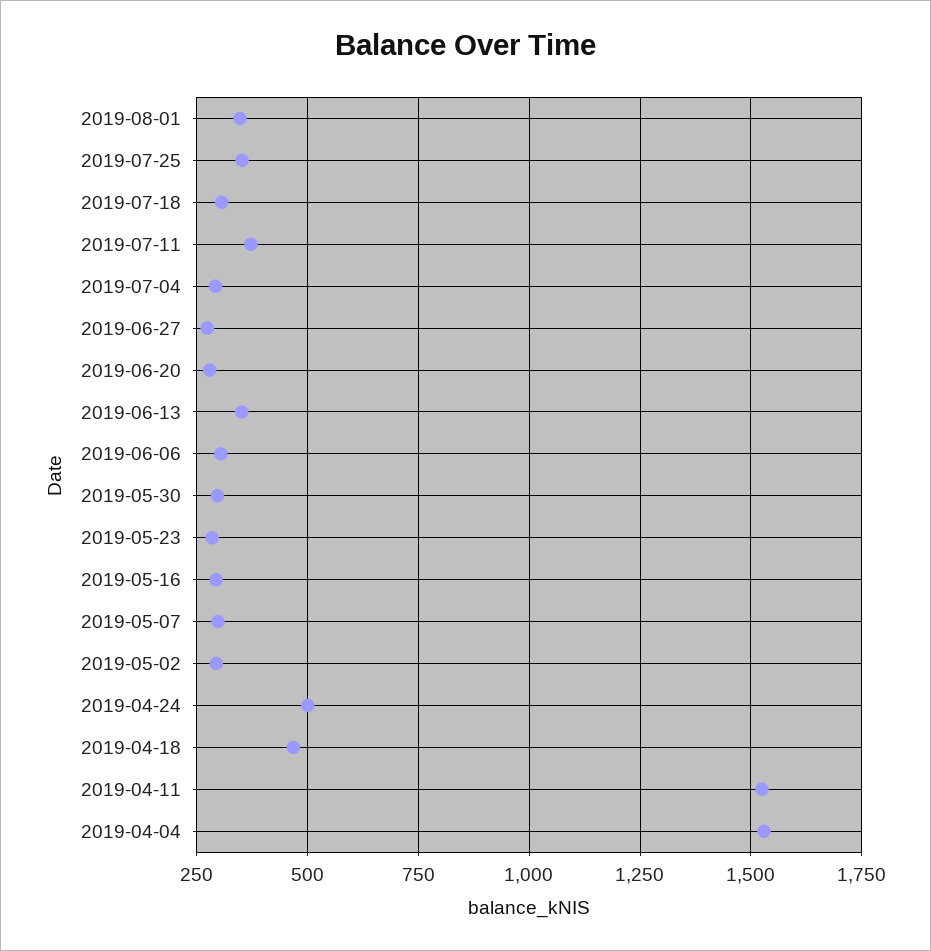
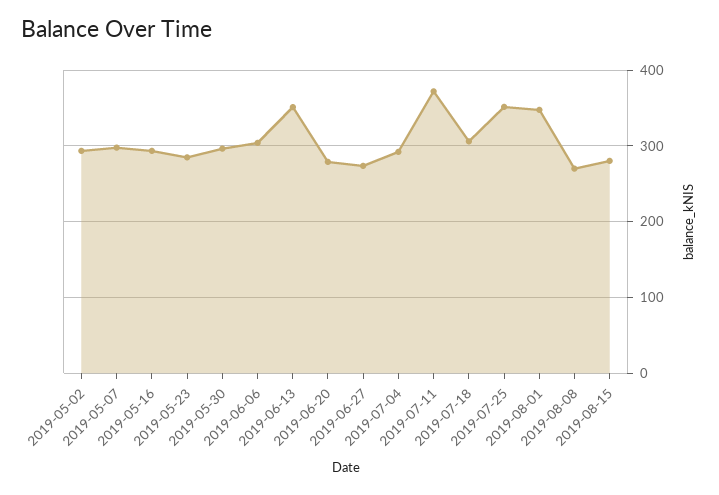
2019-04-24: 500 -> none
2019-04-18: 475 -> none
2019-04-11: 1525 -> none
2019-04-04: 1525 -> none
2019-08-08: none -> 270
2019-08-15: none -> 280

